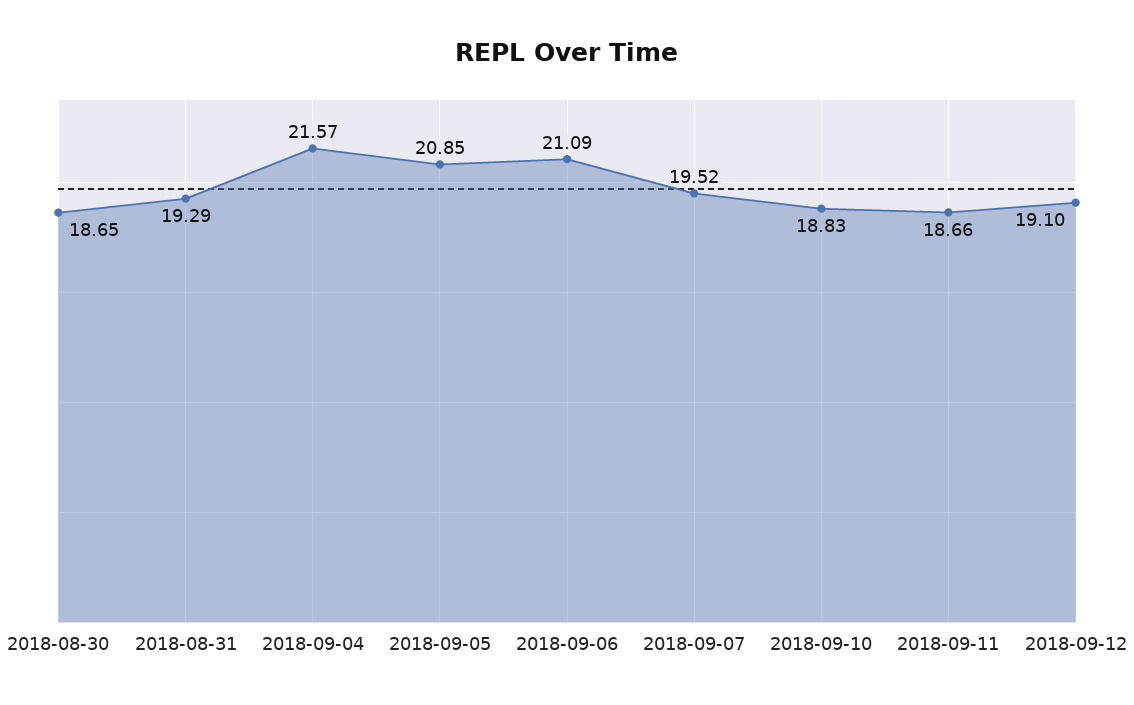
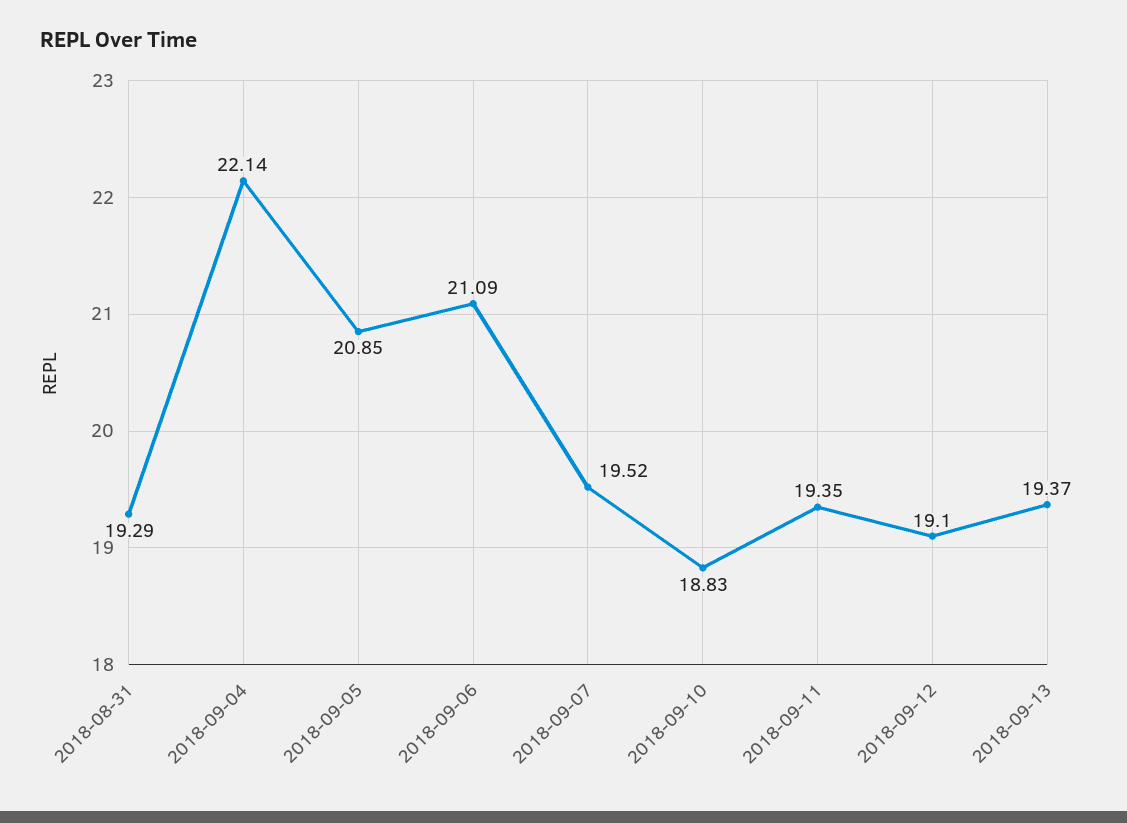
2018-08-30: 18.65 -> none
2018-09-04: 21.57 -> 22.14
2018-09-11: 18.66 -> 19.35
2018-09-13: none -> 19.37

